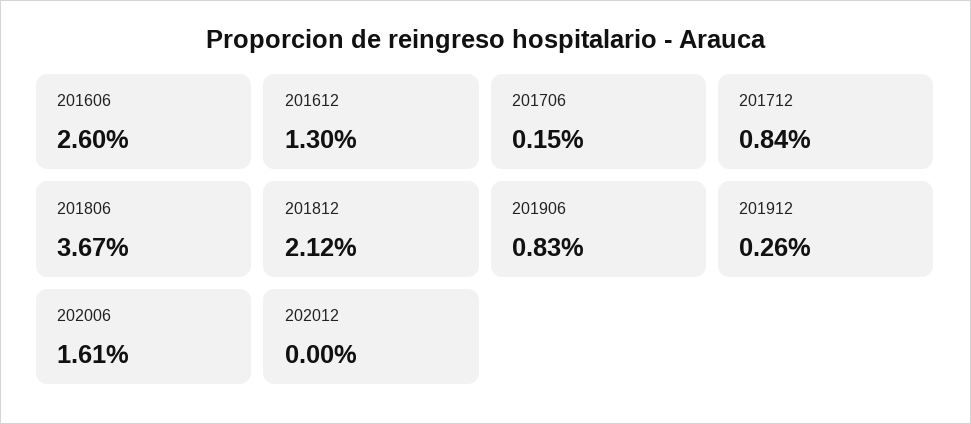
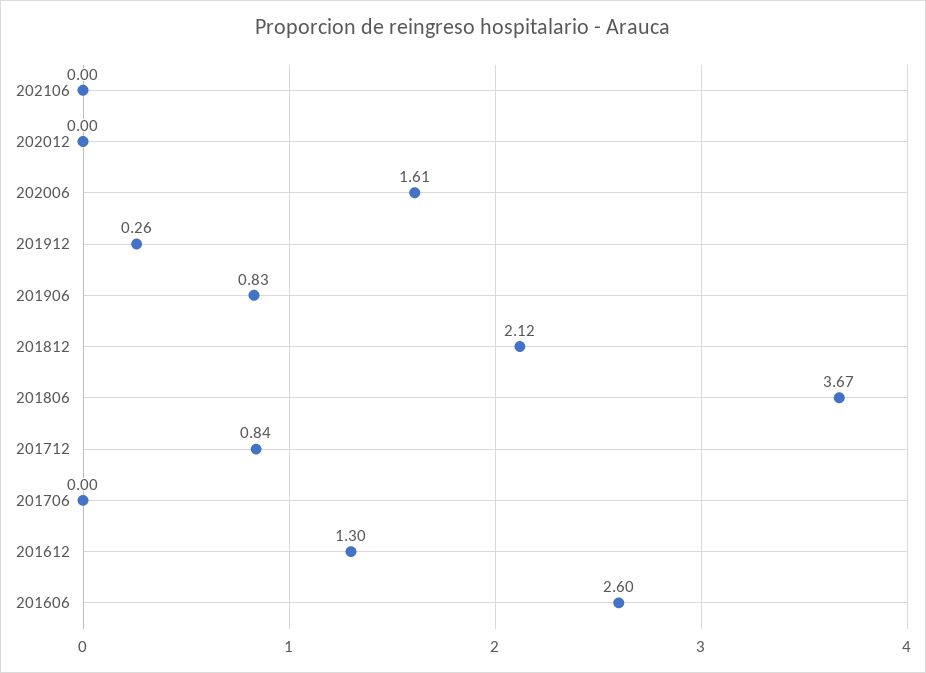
201706: 0.15 -> 0
202106: none -> 0

